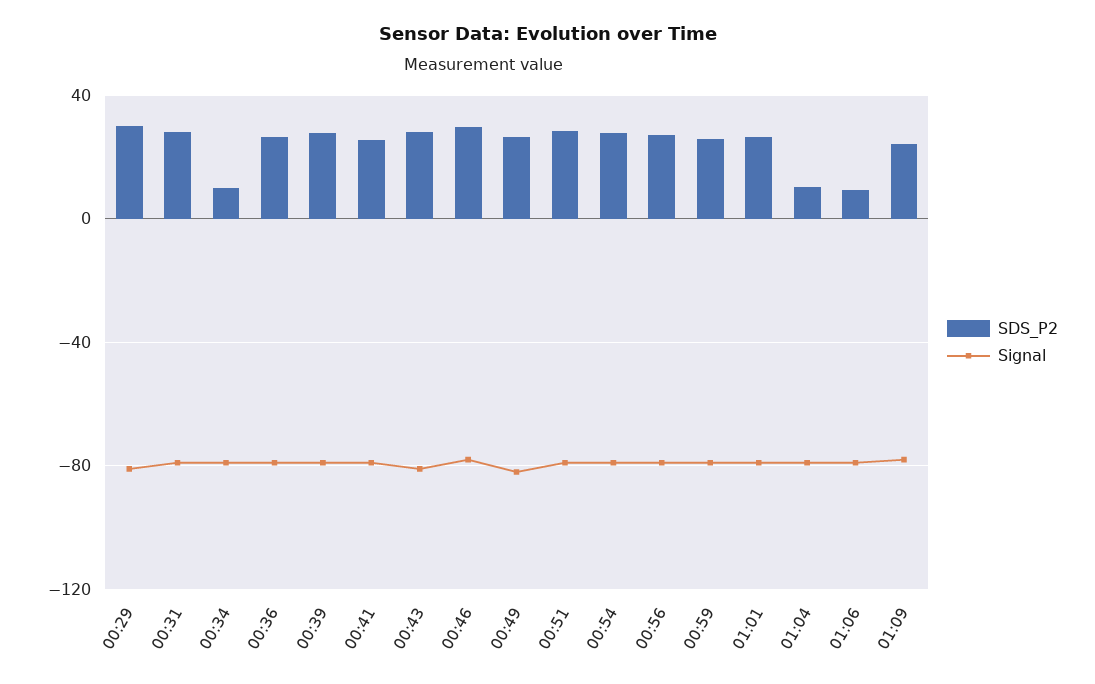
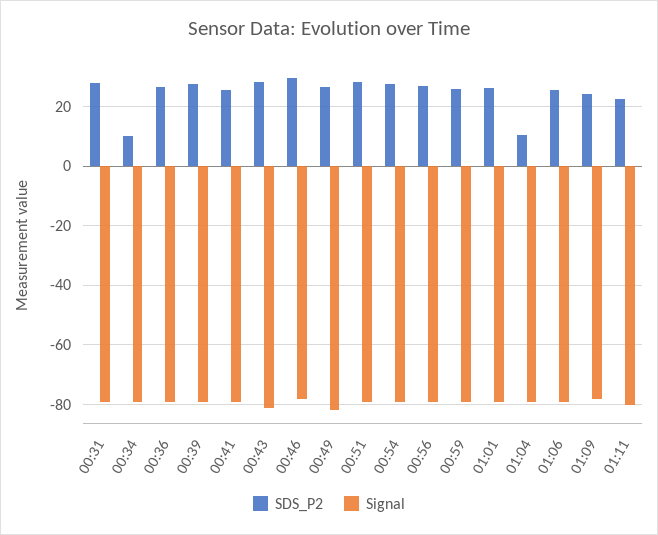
SDS_P2, 00:29: 30 -> none
Signal, 00:29: -80 -> none
SDS_P2, 01:06: 10 -> 25
SDS_P2, 01:11: none -> 22.5
Signal, 01:11: none -> -80

